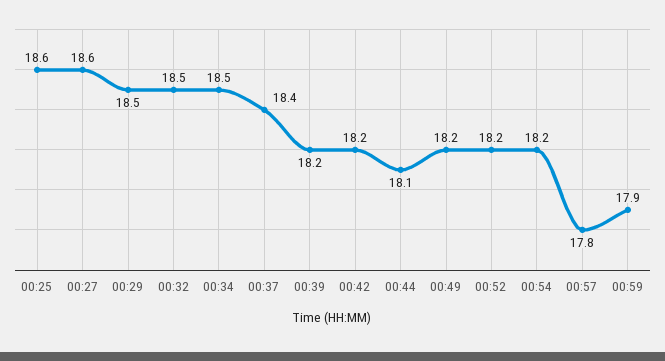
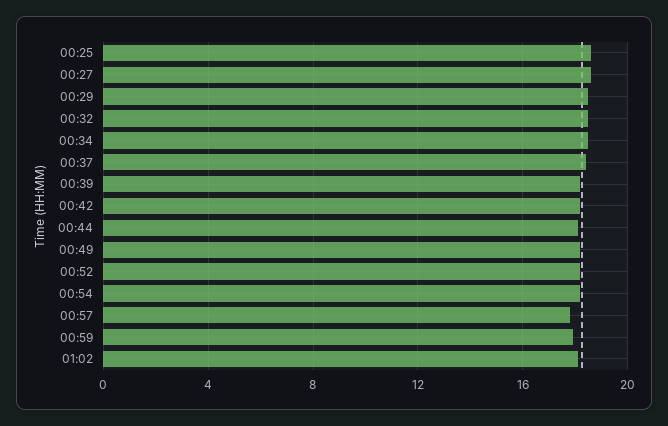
01:02: none -> 18

